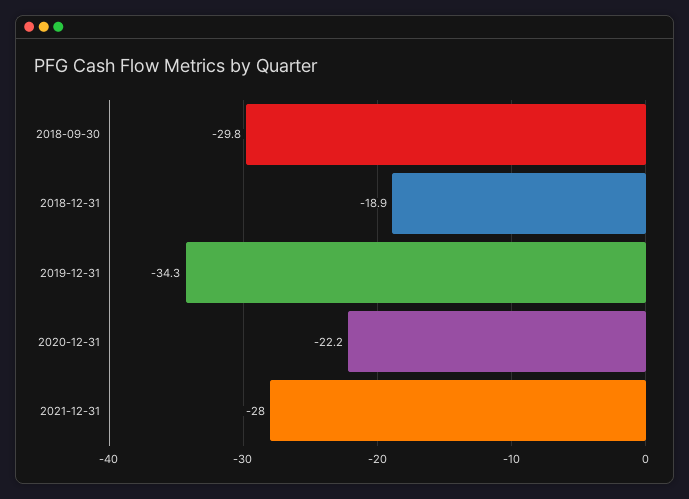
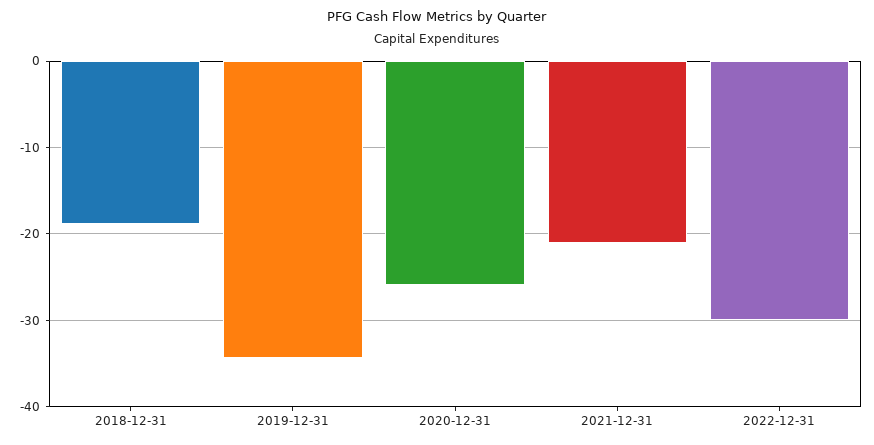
2018-09-30: -29.8 -> none
2020-12-31: -22.2 -> -26
2021-12-31: -28 -> -21
2022-12-31: none -> -30

